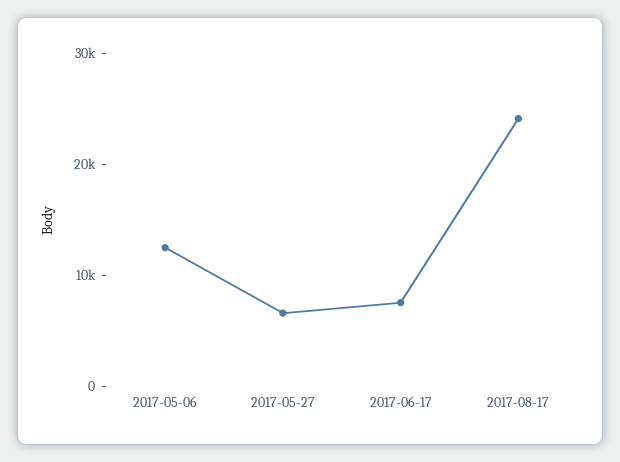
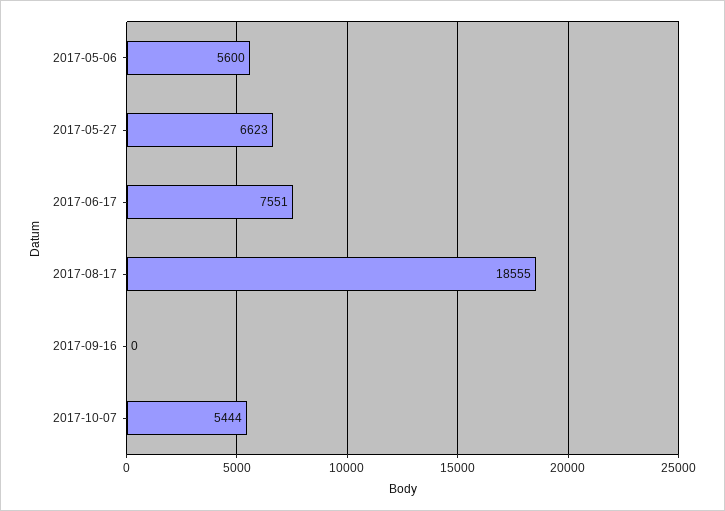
2017-05-06: 12000 -> 5600
2017-08-17: 24000 -> 18555
2017-09-16: none -> 0
2017-10-07: none -> 5444

